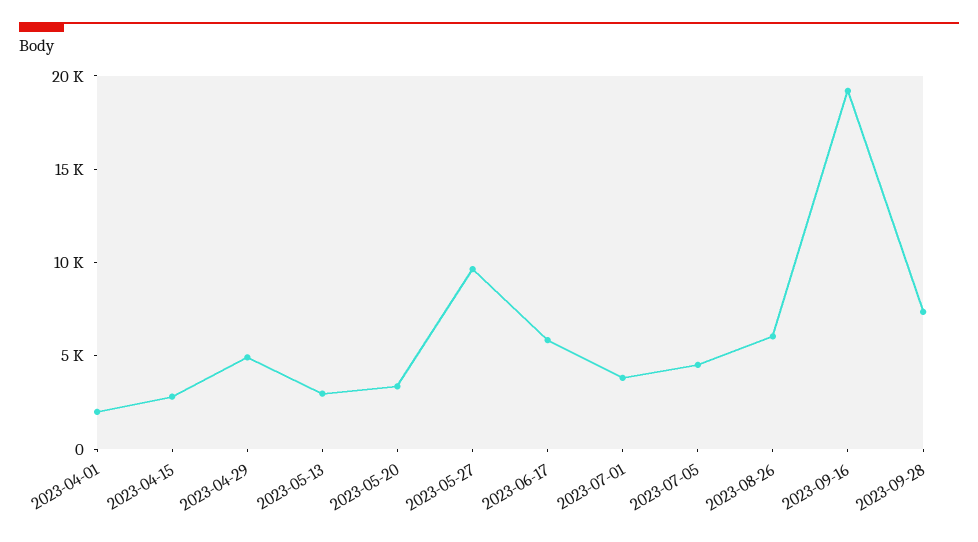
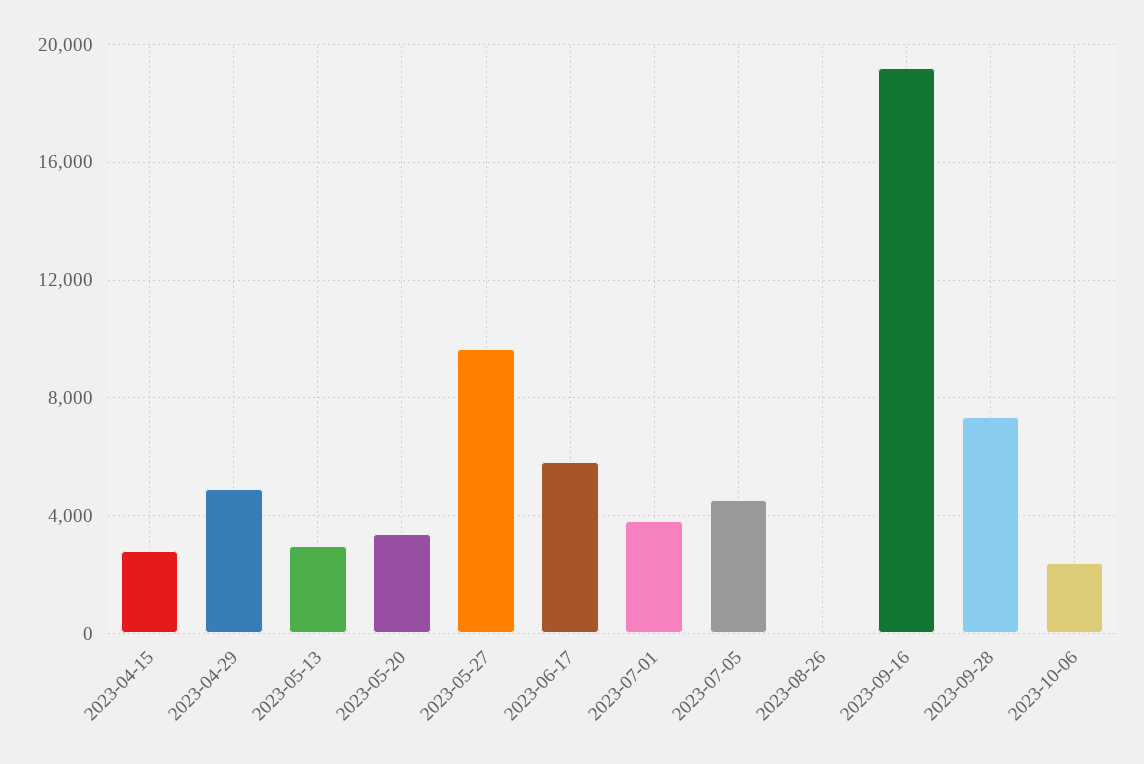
2023-04-01: 2000 -> none
2023-08-26: 6000 -> 0
2023-10-06: none -> 2500

